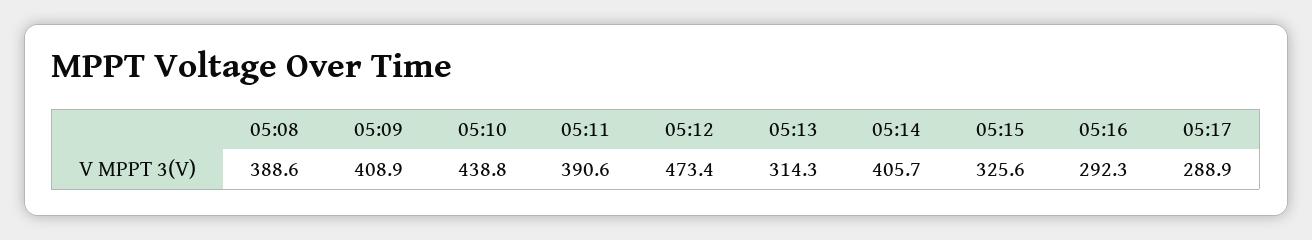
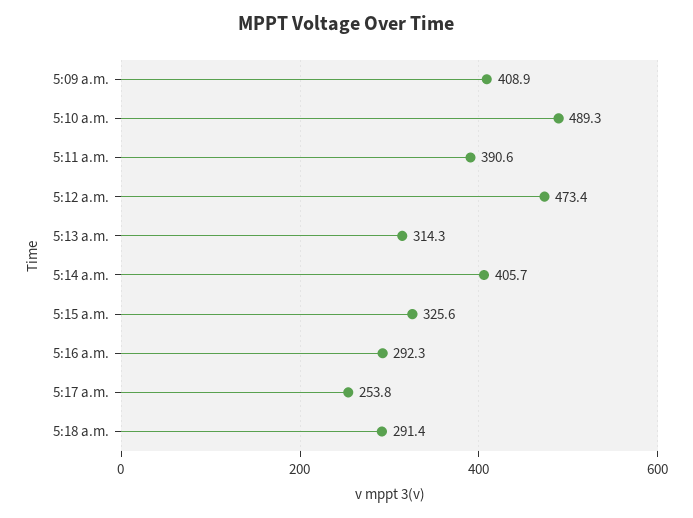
05:08: 388.6 -> none
05:10: 438.8 -> 489.3
05:17: 288.9 -> 253.8
5:18 a.m.: none -> 291.4

